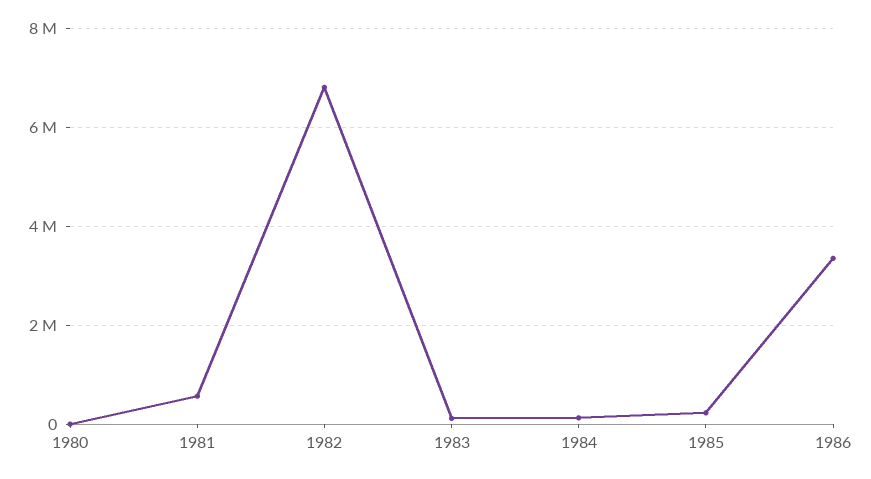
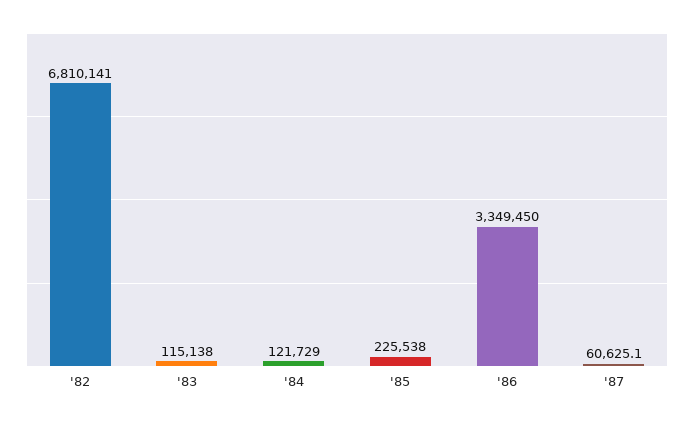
1980: 0 -> none
1981: 600000 -> none
'87: none -> 60625.1

